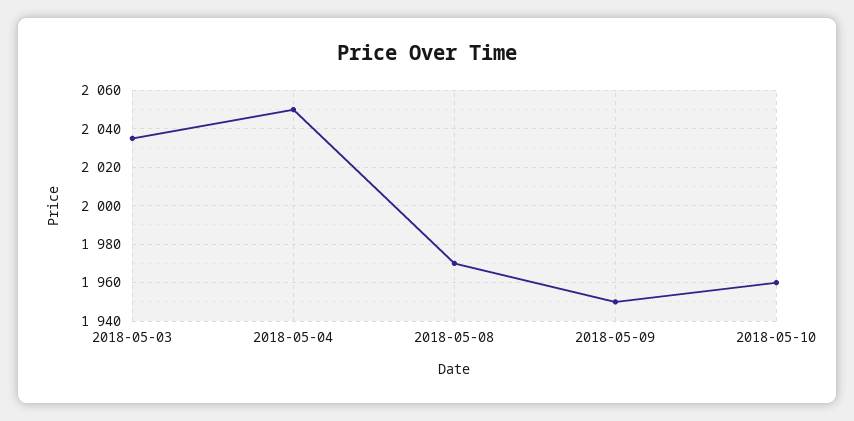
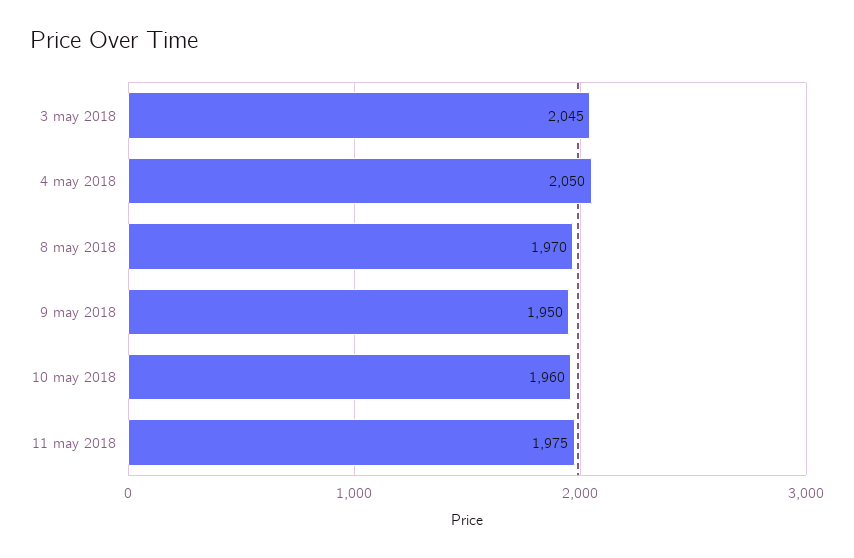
2018-05-03: 2035 -> 2045
11 may 2018: none -> 1975

